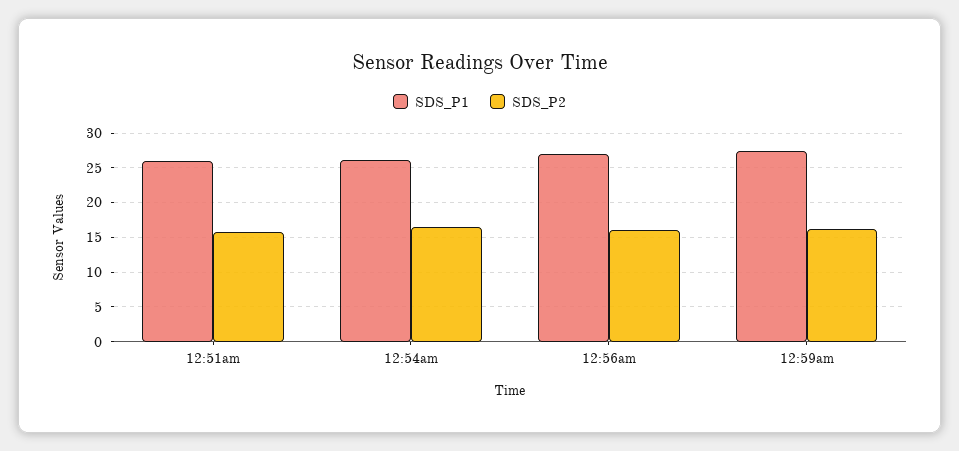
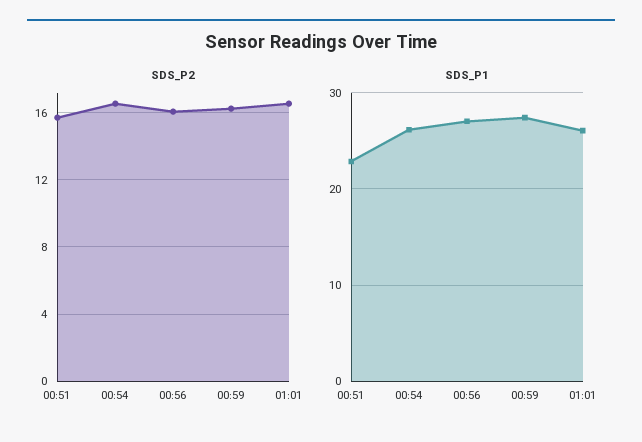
SDS_P1, 12:51am: 26 -> 23
SDS_P2, 01:01: none -> 16.5
SDS_P1, 01:01: none -> 26

